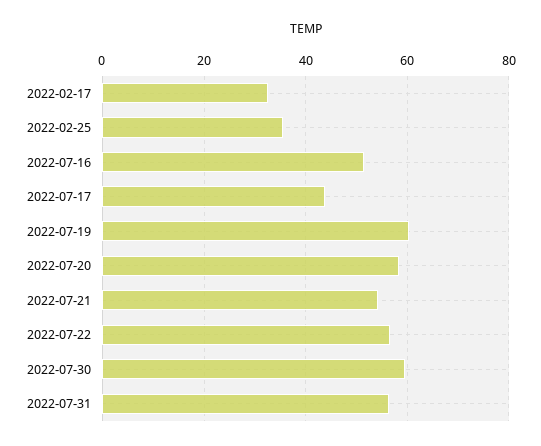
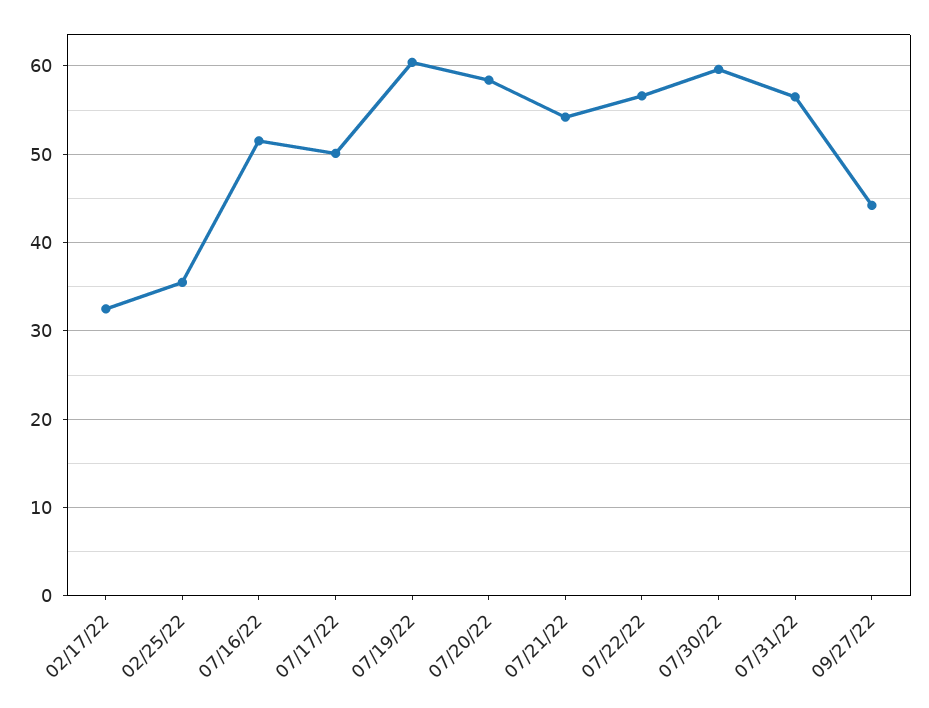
2022-07-17: 44 -> 50
09/27/22: none -> 44

